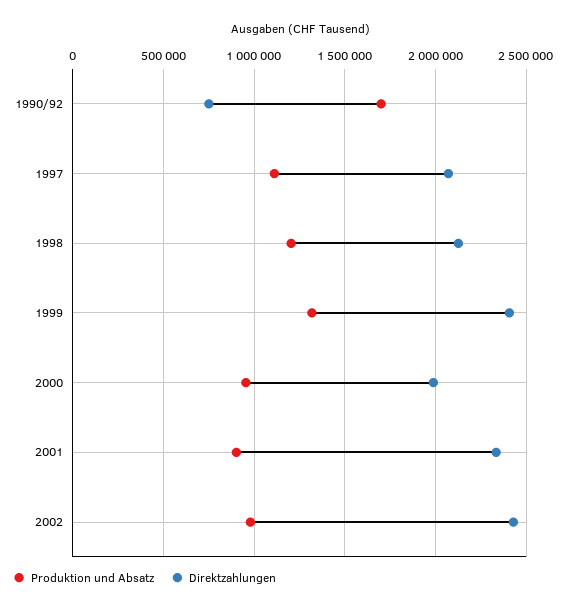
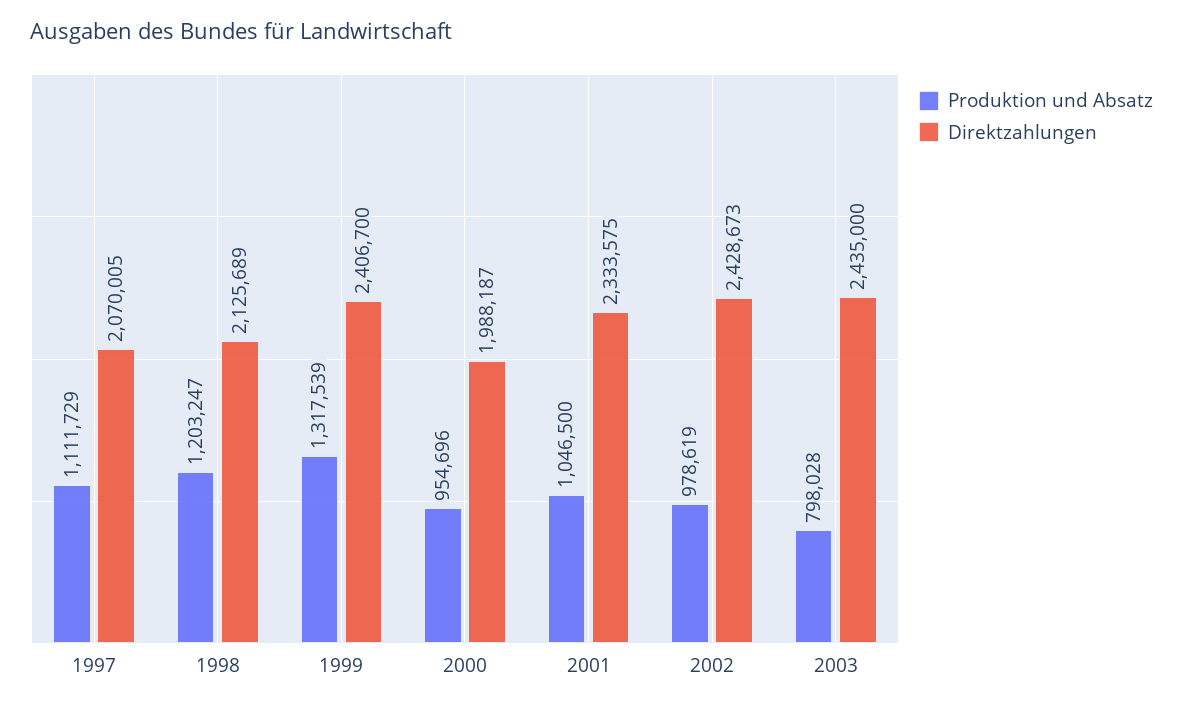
Produktion und Absatz, 1990/92: 1700000 -> none
Direktzahlungen, 1990/92: 750000 -> none
Produktion und Absatz, 2001: 900000 -> 1046500
Produktion und Absatz, 2003: none -> 798028
Direktzahlungen, 2003: none -> 2435000

